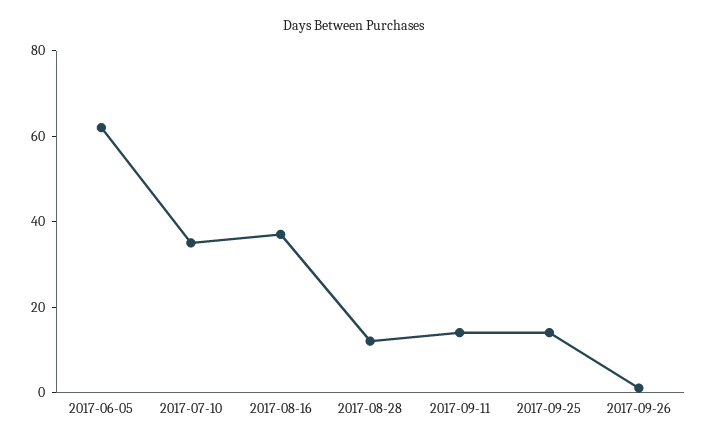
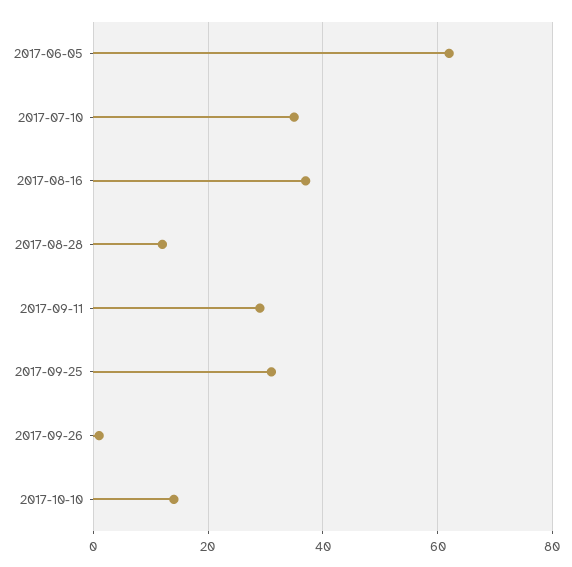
2017-09-11: 15 -> 30
2017-09-25: 15 -> 30
2017-10-10: none -> 15

